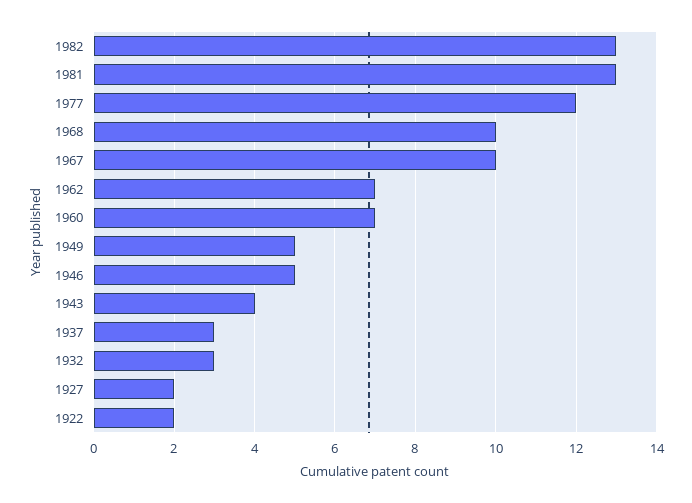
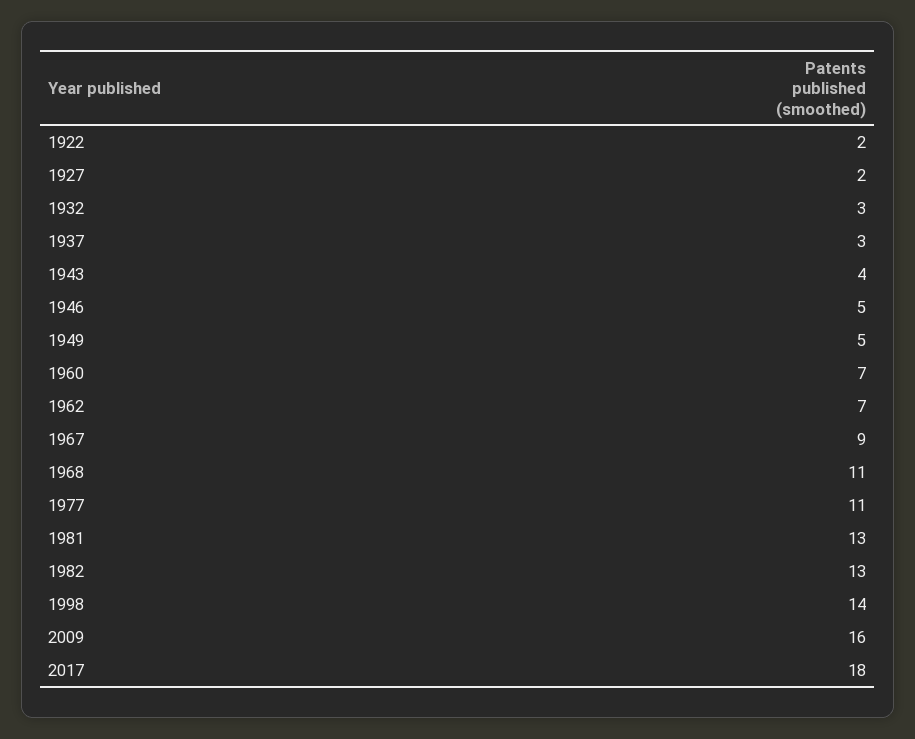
1977: 12 -> 11
1968: 10 -> 11
1967: 10 -> 9
1998: none -> 14
2009: none -> 16
2017: none -> 18

